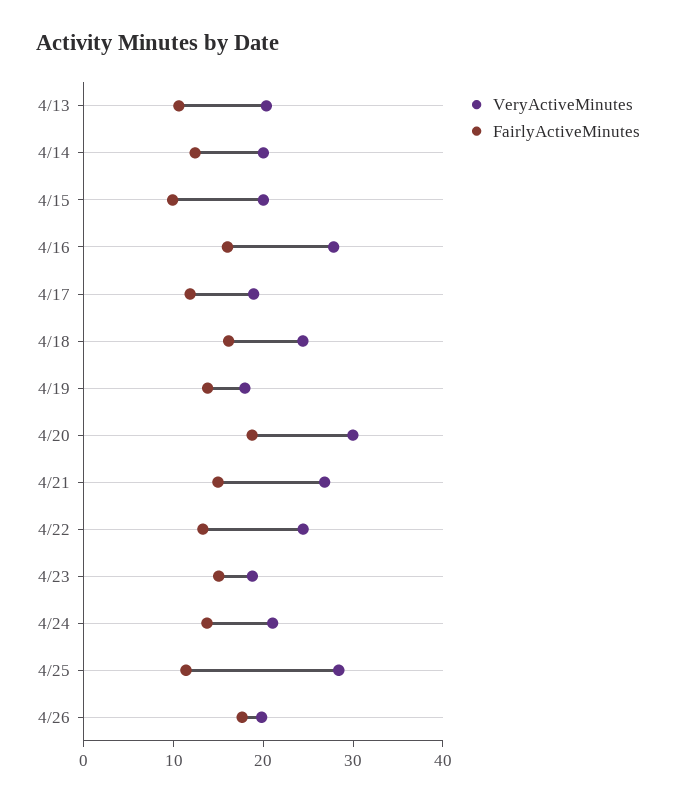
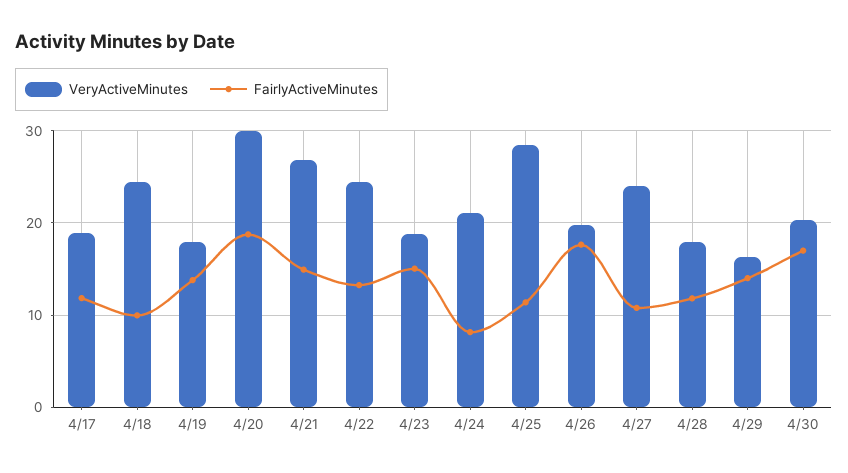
VeryActiveMinutes, 4/13: 20 -> none
FairlyActiveMinutes, 4/13: 10 -> none
VeryActiveMinutes, 4/14: 20 -> none
FairlyActiveMinutes, 4/14: 12 -> none
VeryActiveMinutes, 4/15: 20 -> none
FairlyActiveMinutes, 4/15: 10 -> none
VeryActiveMinutes, 4/16: 28 -> none
FairlyActiveMinutes, 4/16: 16 -> none
FairlyActiveMinutes, 4/18: 16 -> 10
FairlyActiveMinutes, 4/24: 14 -> 8
VeryActiveMinutes, 4/27: none -> 24
FairlyActiveMinutes, 4/27: none -> 11
VeryActiveMinutes, 4/28: none -> 18
FairlyActiveMinutes, 4/28: none -> 12
VeryActiveMinutes, 4/29: none -> 16
FairlyActiveMinutes, 4/29: none -> 14
VeryActiveMinutes, 4/30: none -> 20
FairlyActiveMinutes, 4/30: none -> 17

